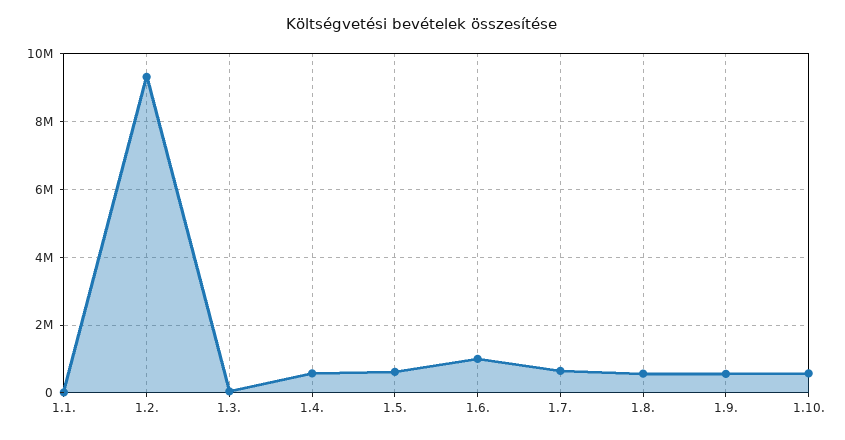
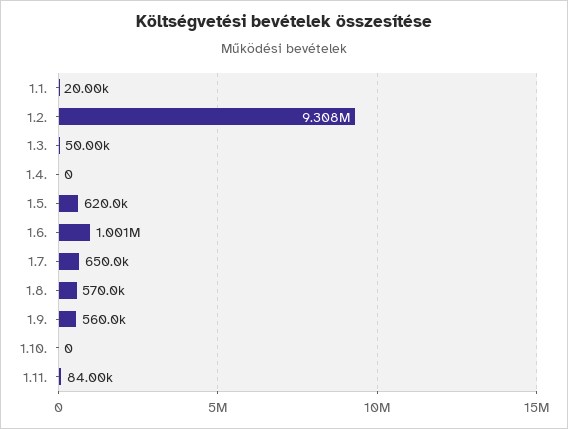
1.4.: 600000 -> 0
1.10.: 600000 -> 0
1.11.: none -> 84000

